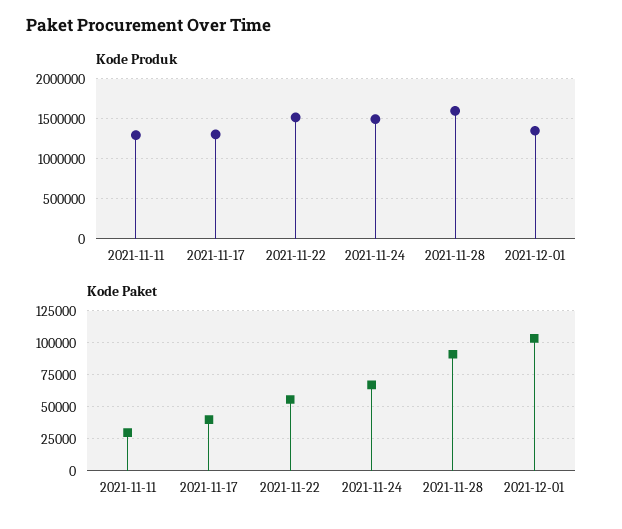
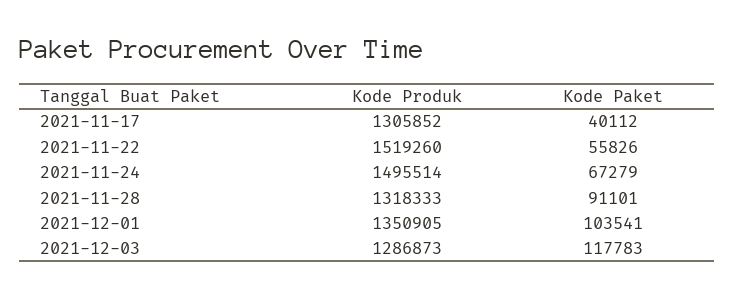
Kode Produk, 2021-11-11: 1300000 -> none
Kode Produk, 2021-11-28: 1600000 -> 1318333
Kode Paket, 2021-11-11: 30000 -> none
Kode Produk, 2021-12-03: none -> 1286873
Kode Paket, 2021-12-03: none -> 117783

